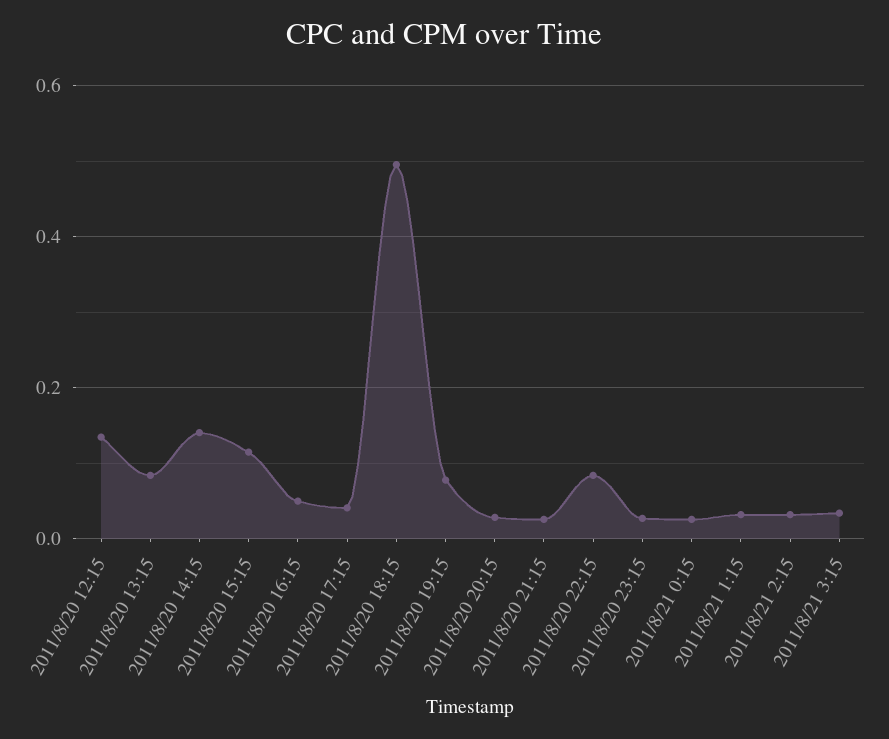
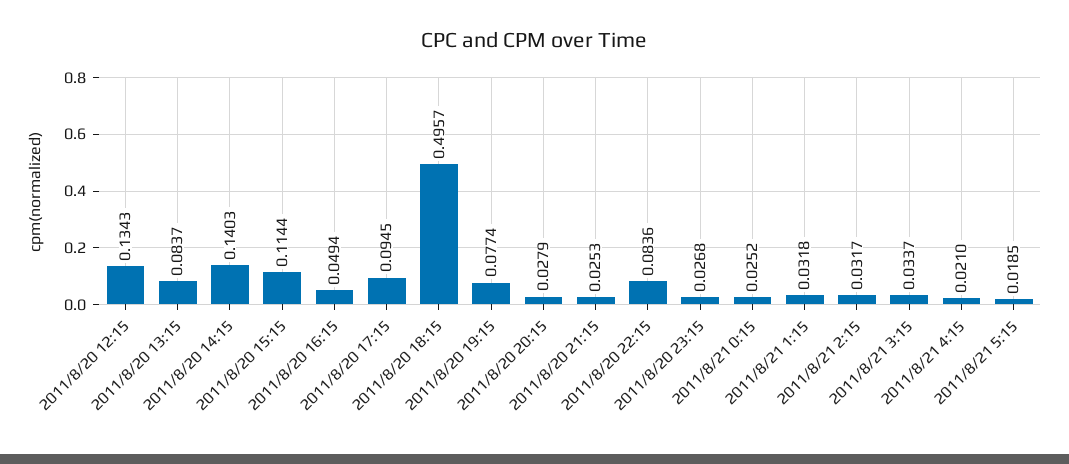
2011/8/20 17:15: 0.04 -> 0.0945
2011/8/21 4:15: none -> 0.021
2011/8/21 5:15: none -> 0.0185

